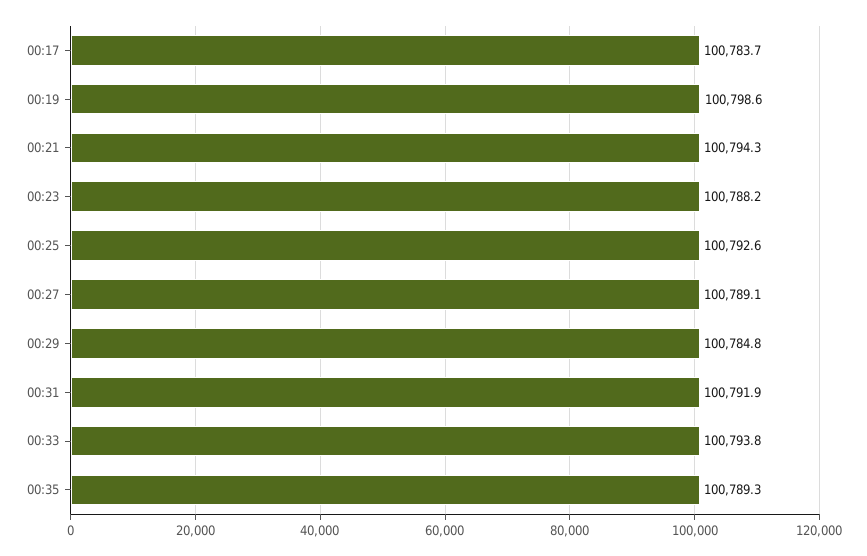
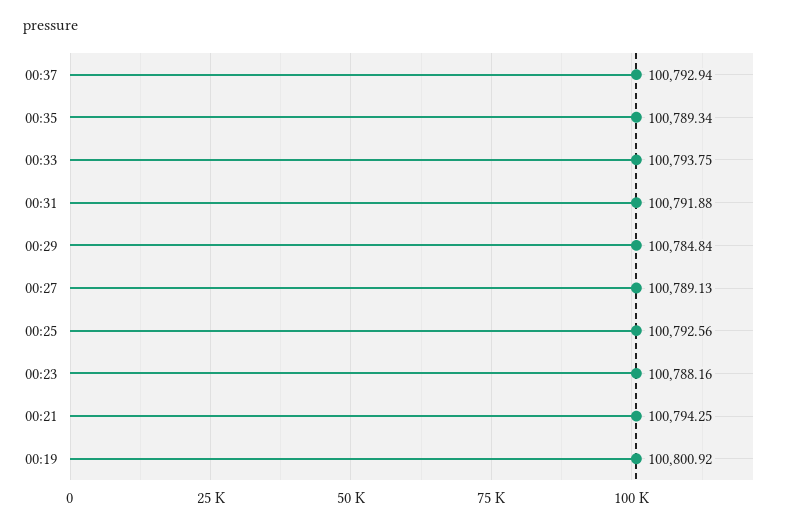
00:17: 100783.7 -> none
00:19: 100798.6 -> 100800.92
00:37: none -> 100792.94

